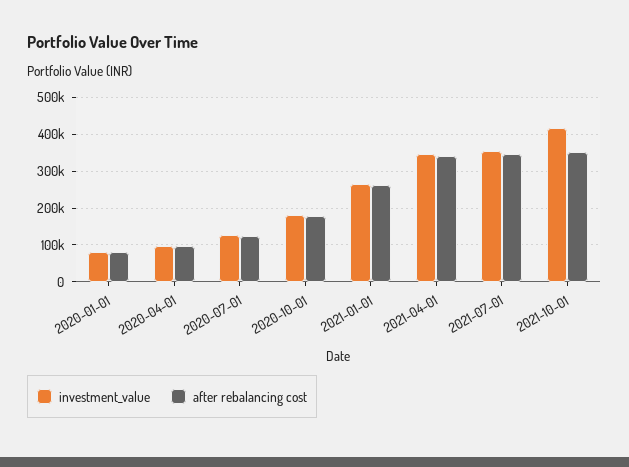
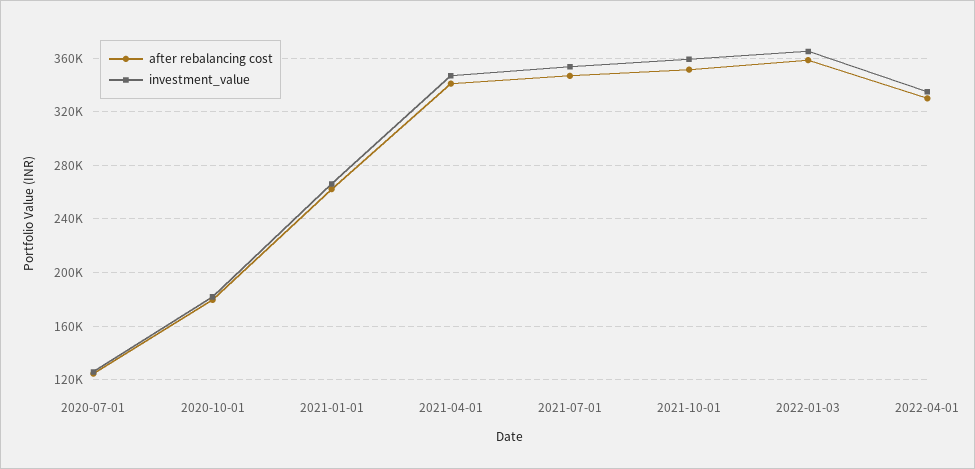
investment_value, 2020-01-01: 80000 -> none
after rebalancing cost, 2020-01-01: 80000 -> none
investment_value, 2020-04-01: 100000 -> none
after rebalancing cost, 2020-04-01: 100000 -> none
investment_value, 2021-10-01: 420000 -> 360000
after rebalancing cost, 2022-01-03: none -> 360000
investment_value, 2022-01-03: none -> 365000
after rebalancing cost, 2022-04-01: none -> 330000
investment_value, 2022-04-01: none -> 335000

